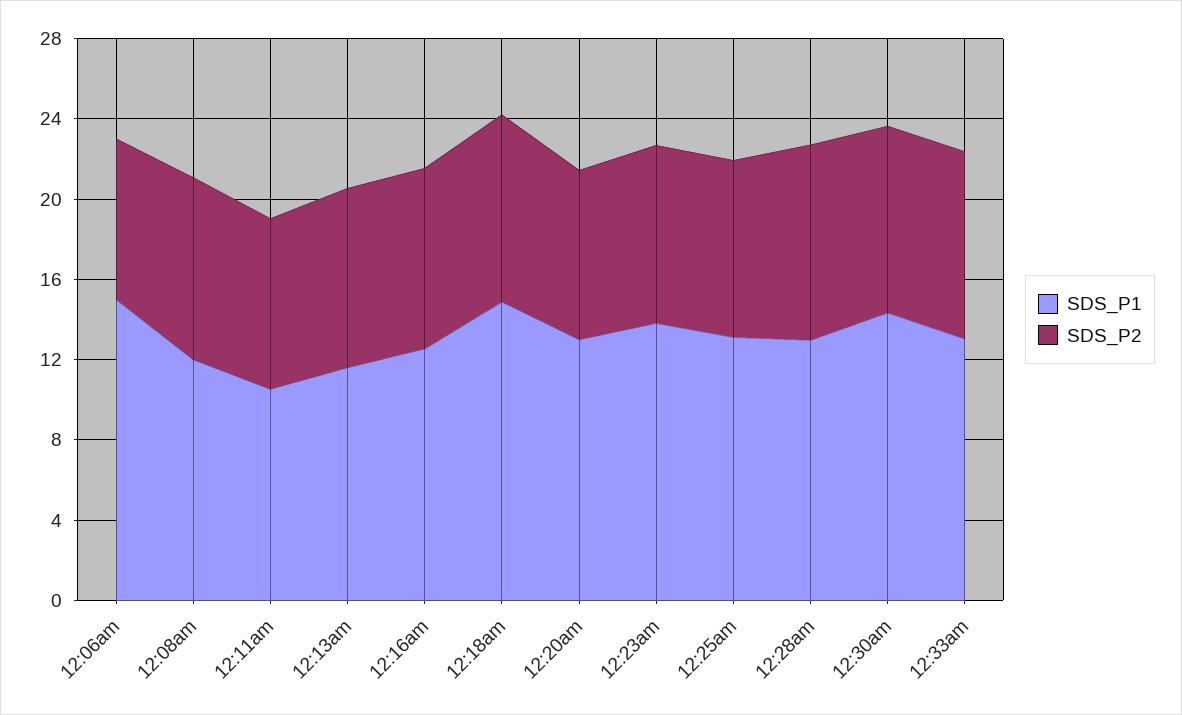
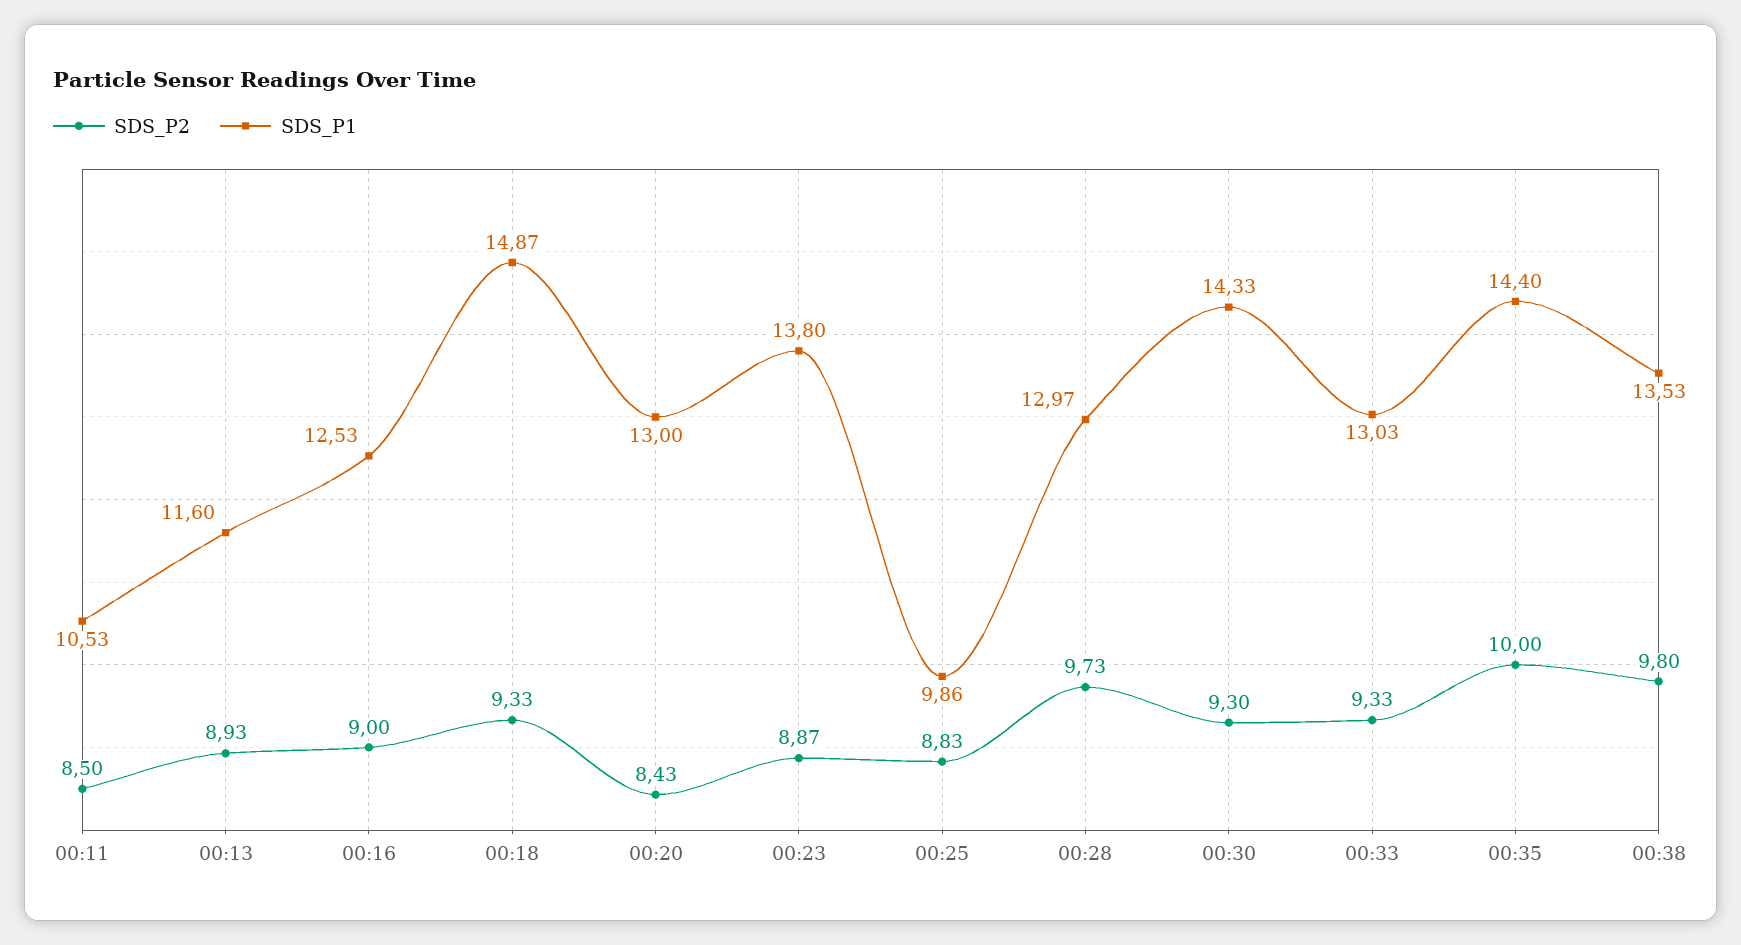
SDS_P1, 12:06am: 15 -> none
SDS_P2, 12:06am: 8 -> none
SDS_P1, 12:08am: 12 -> none
SDS_P2, 12:08am: 9 -> none
SDS_P1, 12:25am: 13 -> 9.86
SDS_P2, 00:35: none -> 10
SDS_P1, 00:35: none -> 14.4
SDS_P2, 00:38: none -> 9.8
SDS_P1, 00:38: none -> 13.53

